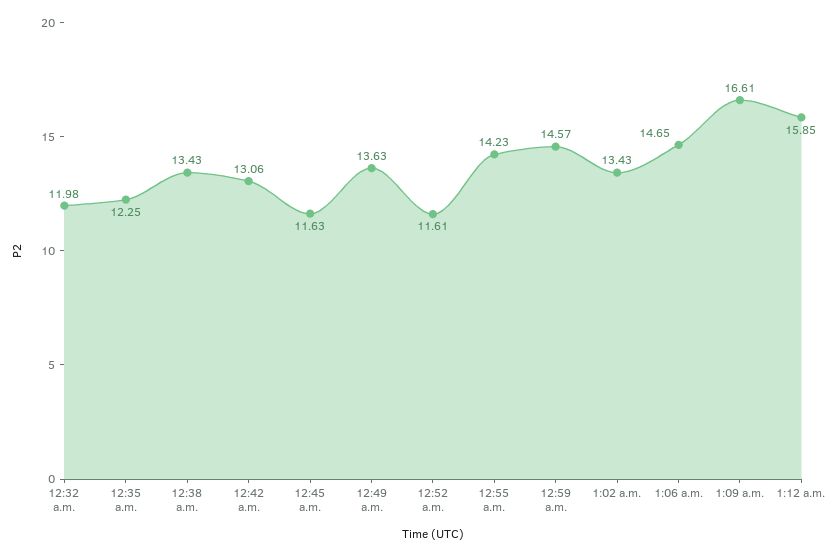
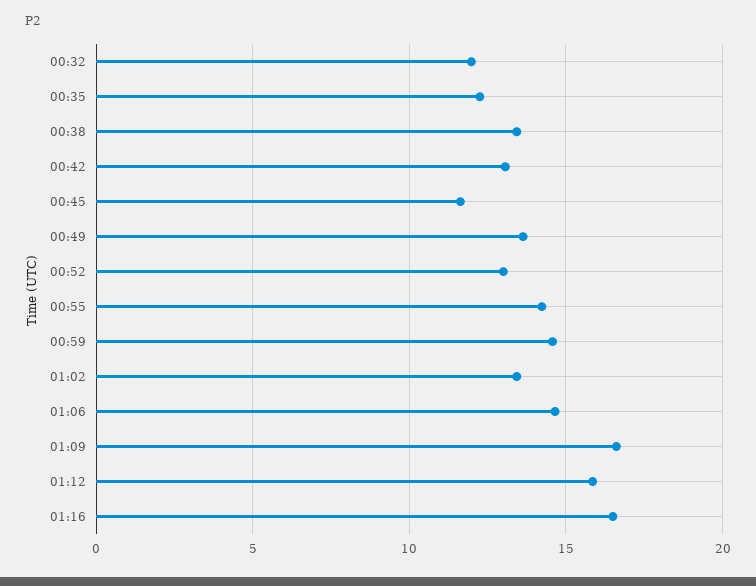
12:52 a.m.: 11.61 -> 13
01:16: none -> 16.5

